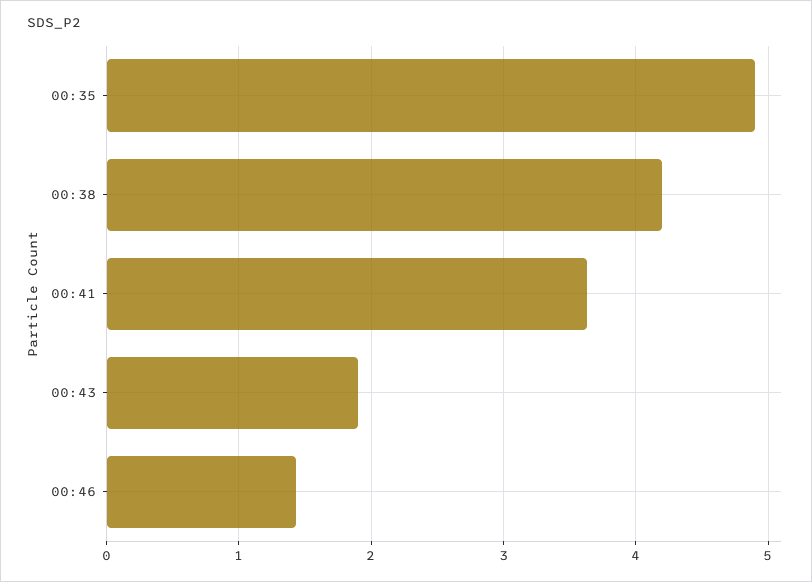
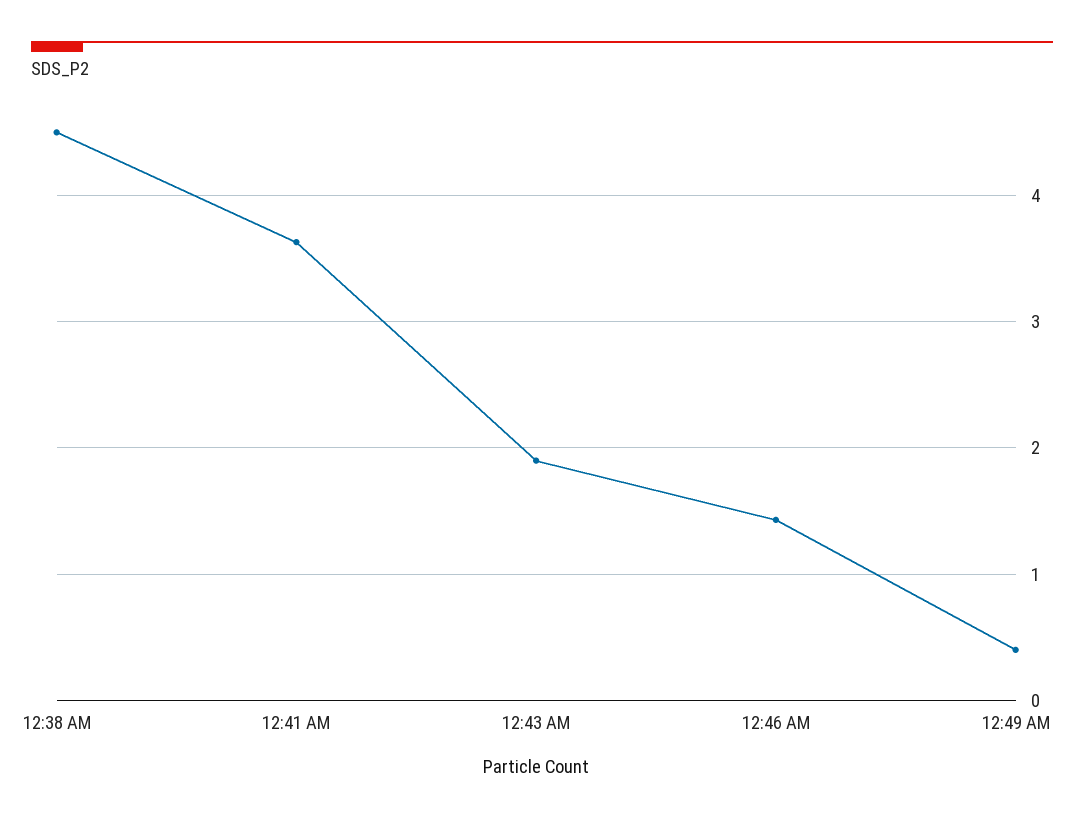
00:35: 4.9 -> none
00:38: 4.2 -> 4.5
12:49 AM: none -> 0.4

